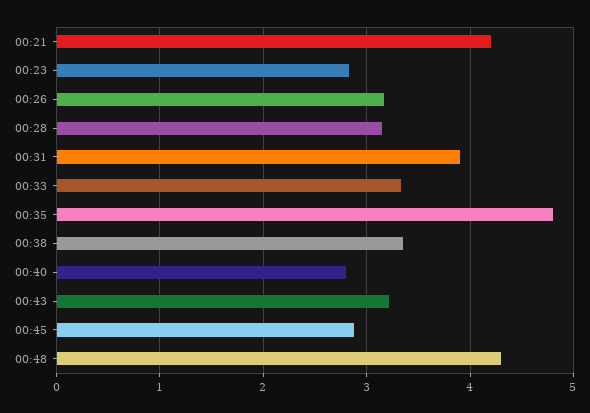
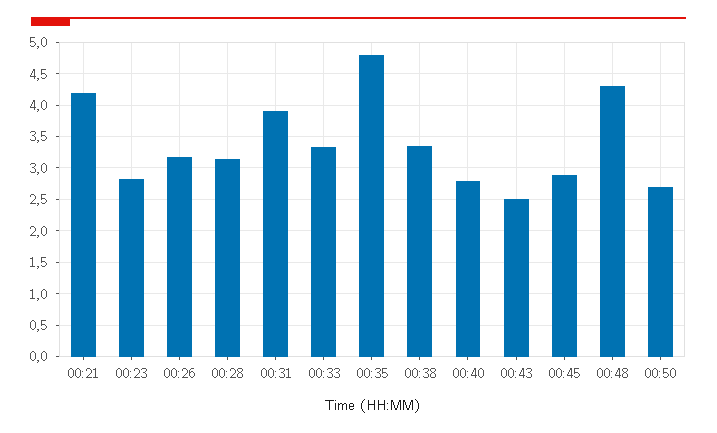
00:43: 3.2 -> 2.5
00:50: none -> 2.7

